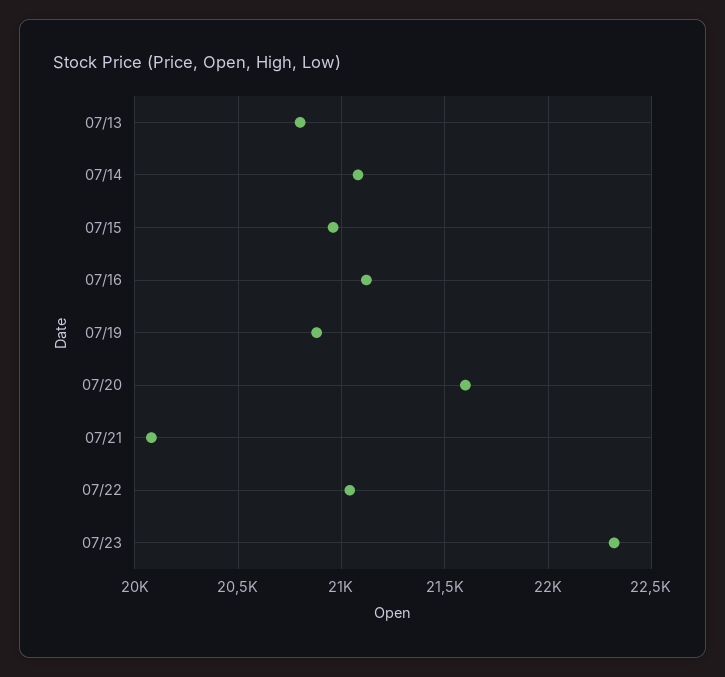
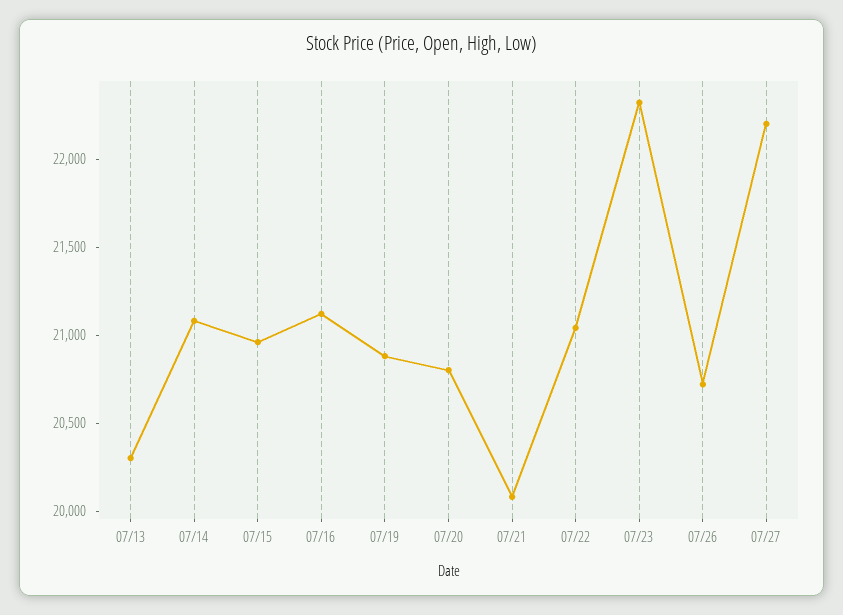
07/13: 20800 -> 20300
07/20: 21600 -> 20800
07/26: none -> 20700
07/27: none -> 22200

